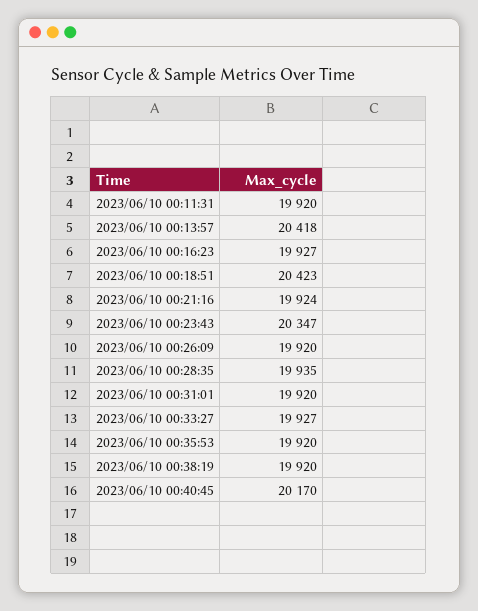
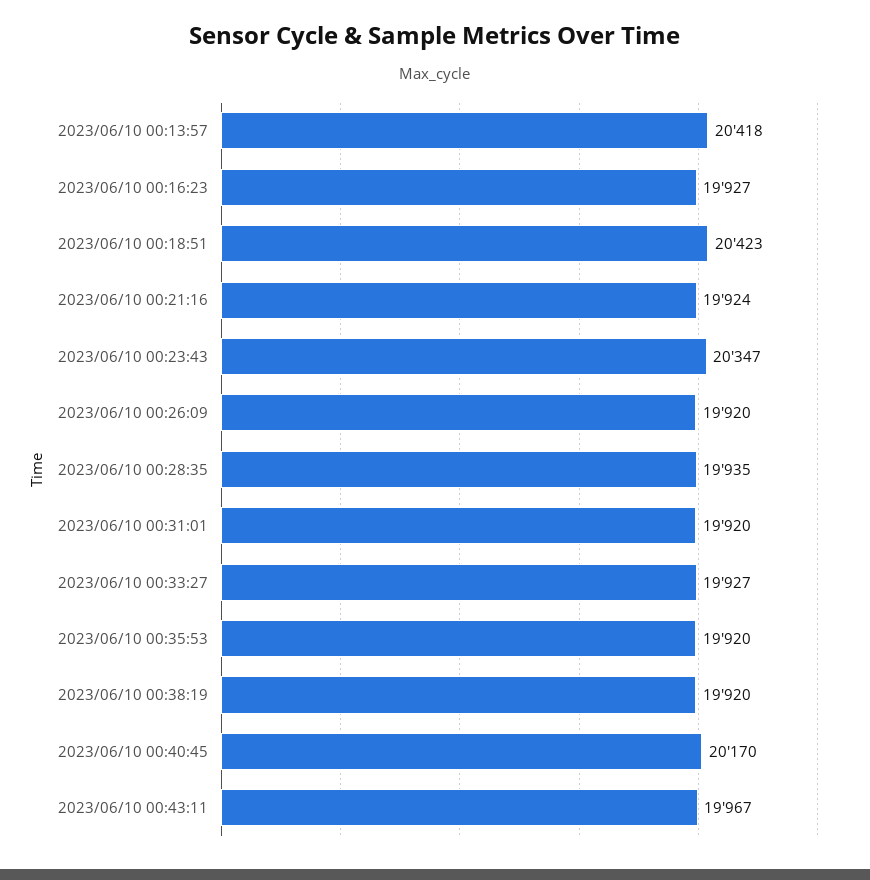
2023/06/10 00:11:31: 19920 -> none
2023/06/10 00:43:11: none -> 19967

